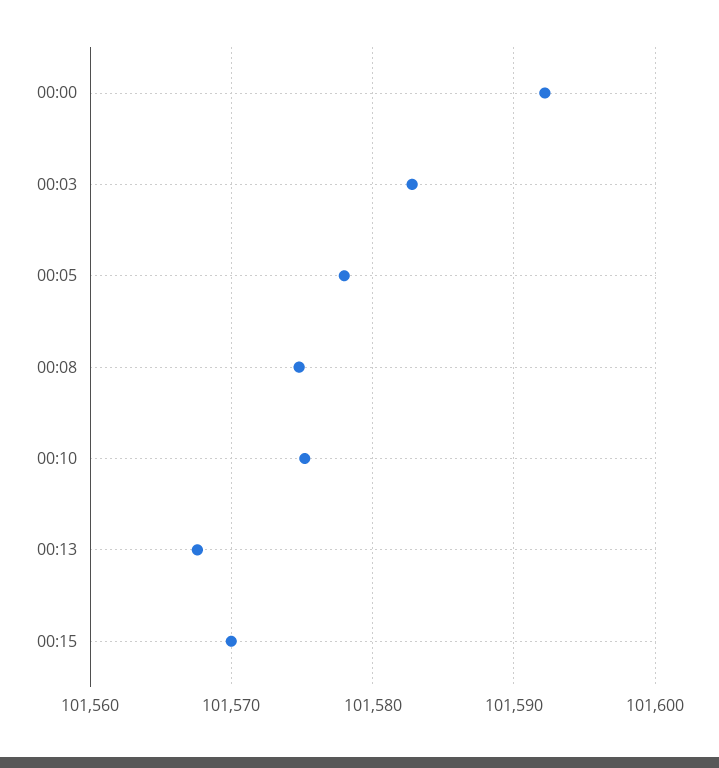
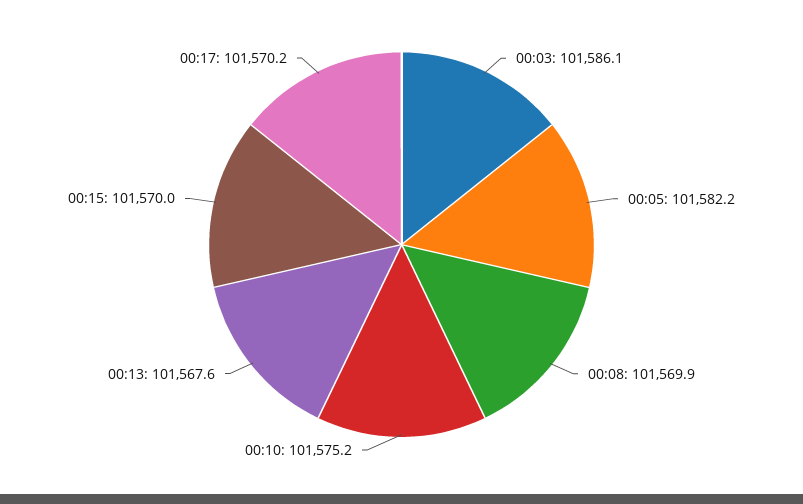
00:00: 101592 -> none
00:03: 101583 -> 101586.1
00:05: 101578 -> 101582.2
00:08: 101575 -> 101569.9
00:17: none -> 101570.2

